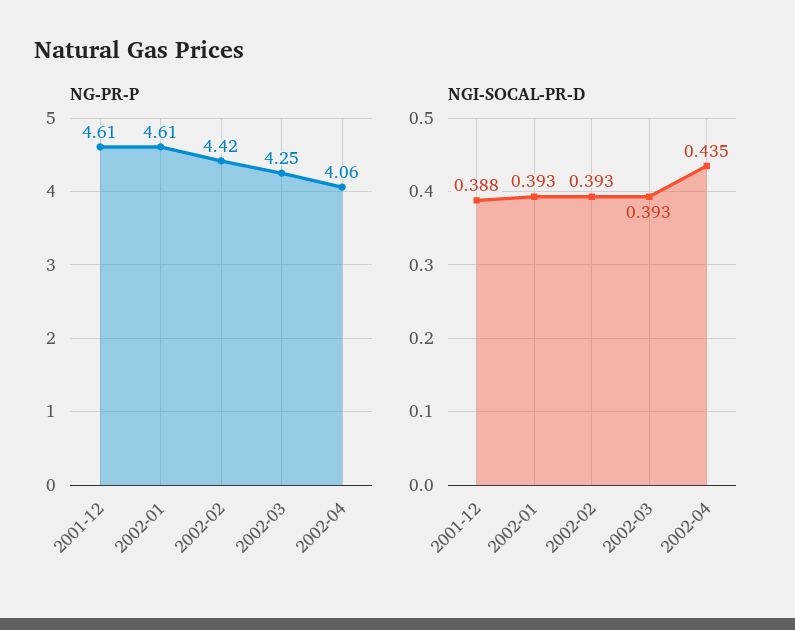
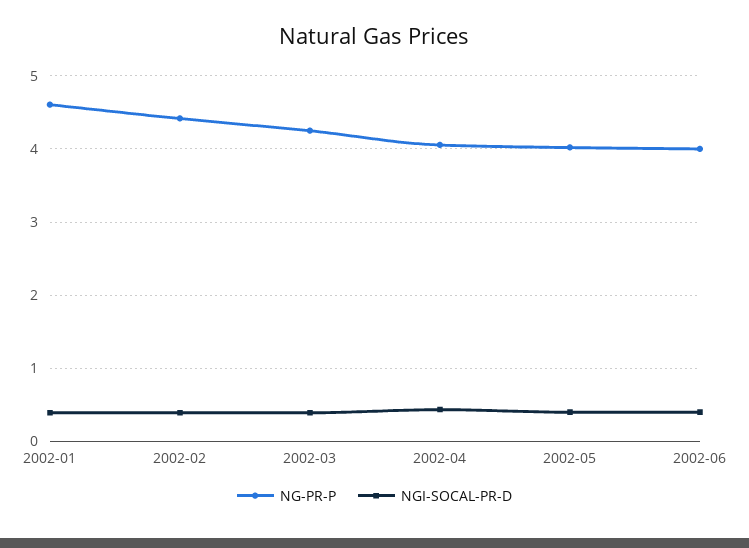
NG-PR-P, 2001-12: 4.61 -> none
NGI-SOCAL-PR-D, 2001-12: 0.388 -> none
NG-PR-P, 2002-05: none -> 4
NGI-SOCAL-PR-D, 2002-05: none -> 0.4
NG-PR-P, 2002-06: none -> 4
NGI-SOCAL-PR-D, 2002-06: none -> 0.4

